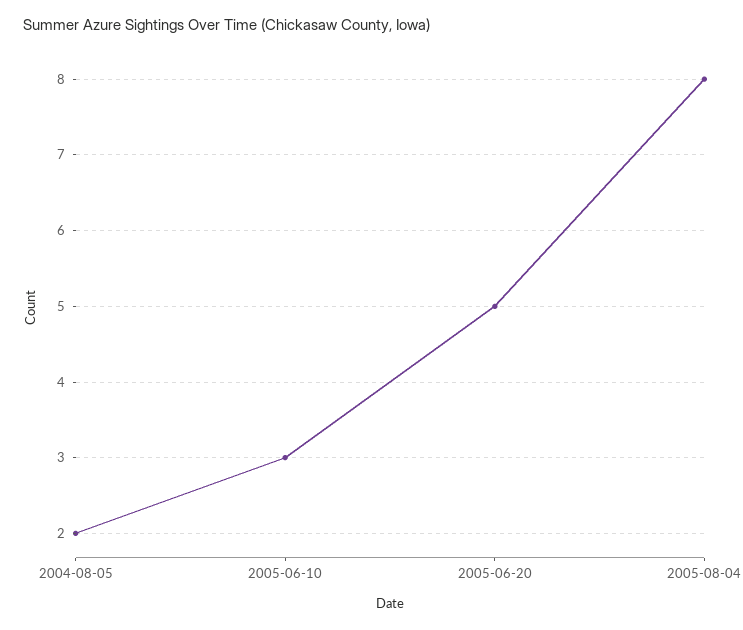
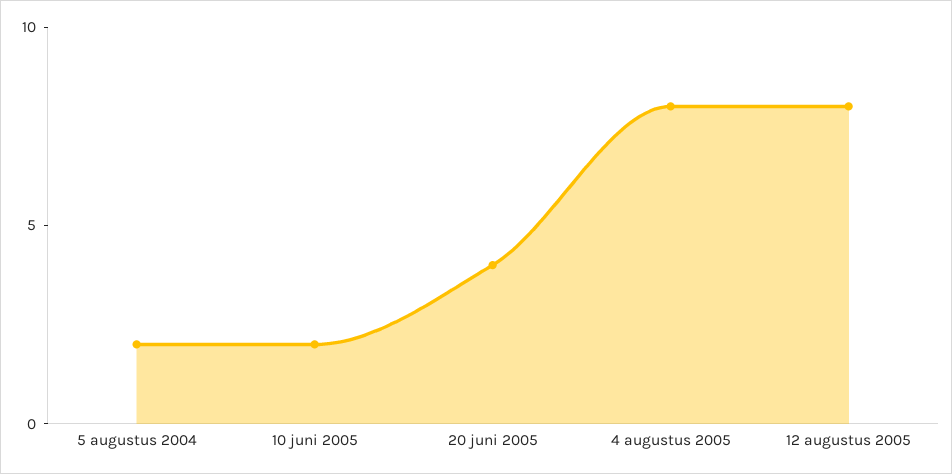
2005-06-10: 3 -> 2
2005-06-20: 5 -> 4
12 augustus 2005: none -> 8

